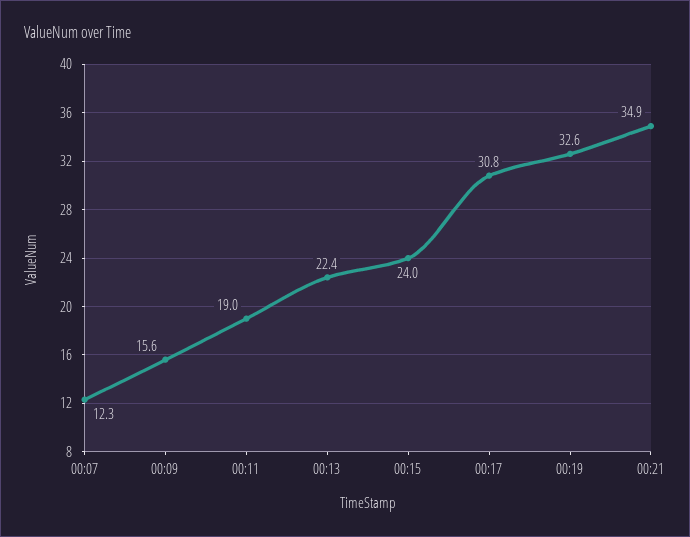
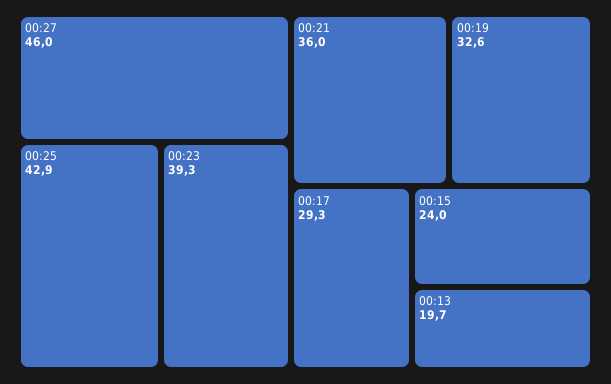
00:07: 12.3 -> none
00:09: 15.6 -> none
00:11: 19 -> none
00:13: 22.4 -> 19.7
00:17: 30.8 -> 29.3
00:21: 34.9 -> 36
00:27: none -> 46
00:25: none -> 42.9
00:23: none -> 39.3

